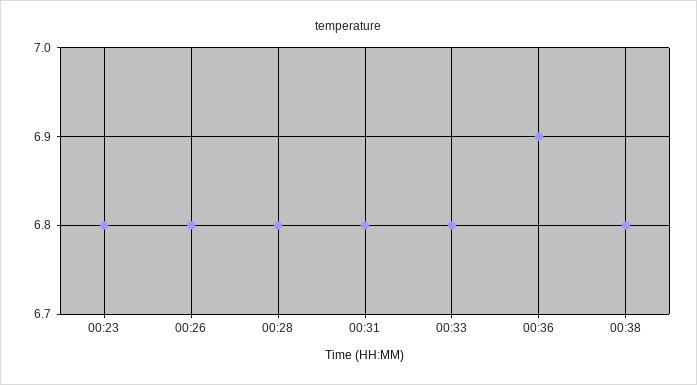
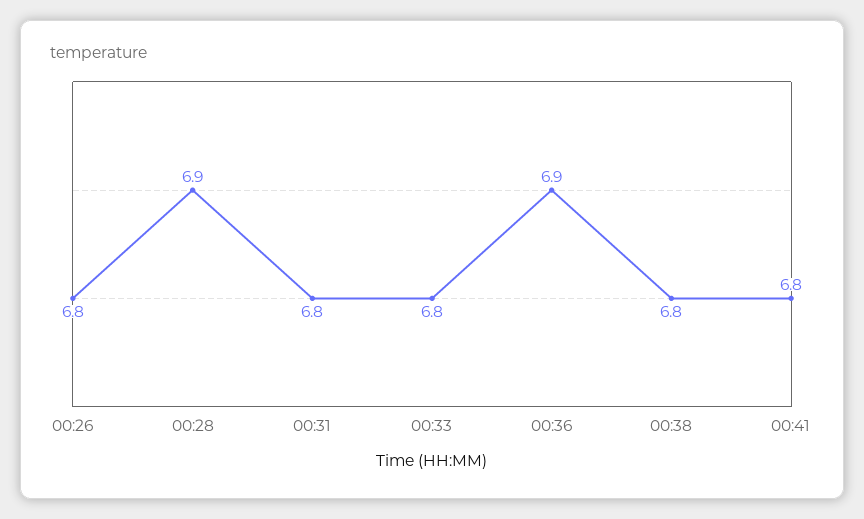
00:23: 6.8 -> none
00:28: 6.8 -> 6.9
00:41: none -> 6.8

